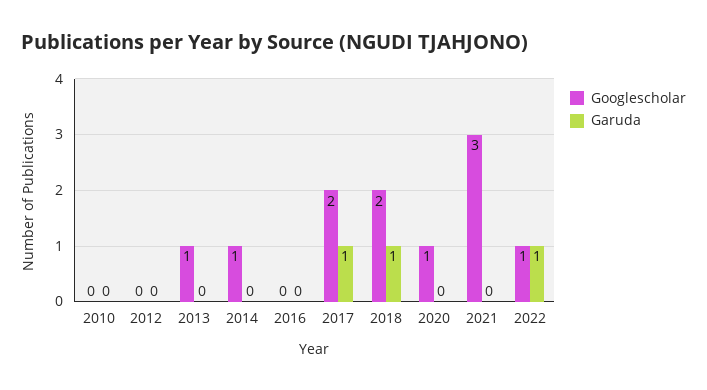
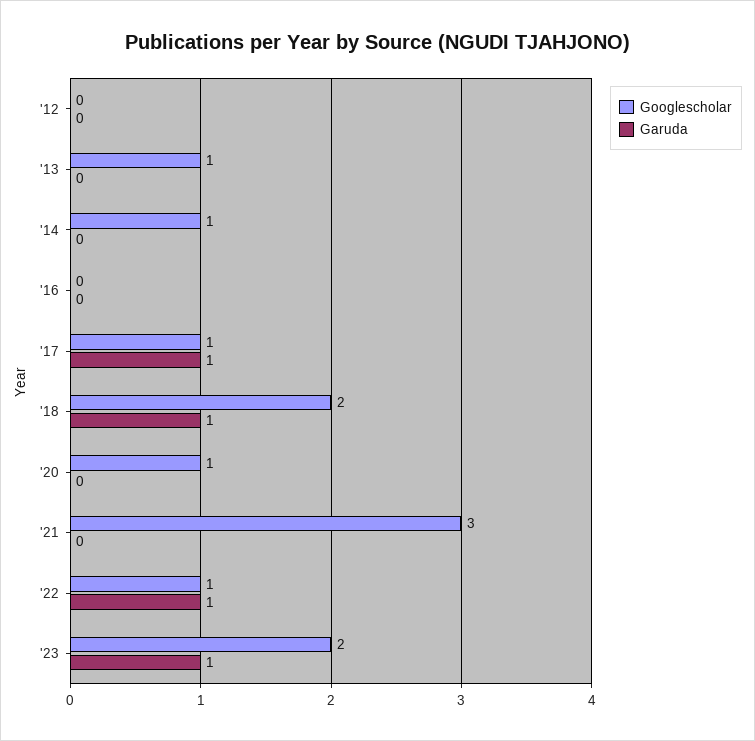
Googlescholar, 2010: 0 -> none
Garuda, 2010: 0 -> none
Googlescholar, 2017: 2 -> 1
Googlescholar, '23: none -> 2
Garuda, '23: none -> 1

